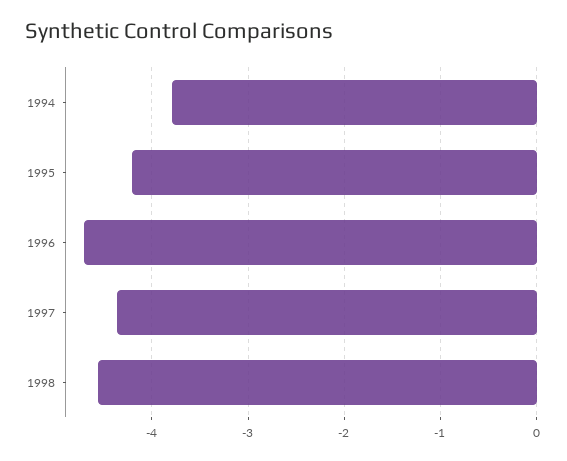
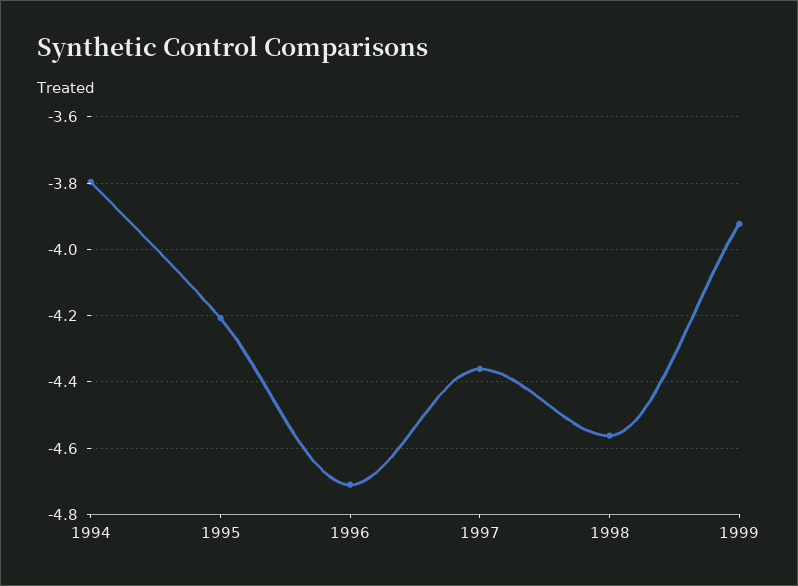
1999: none -> -3.92

